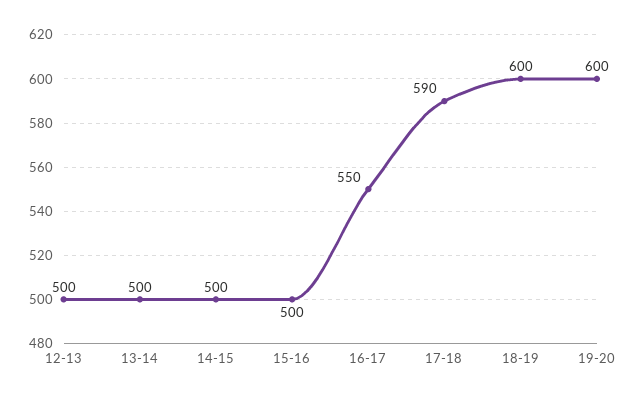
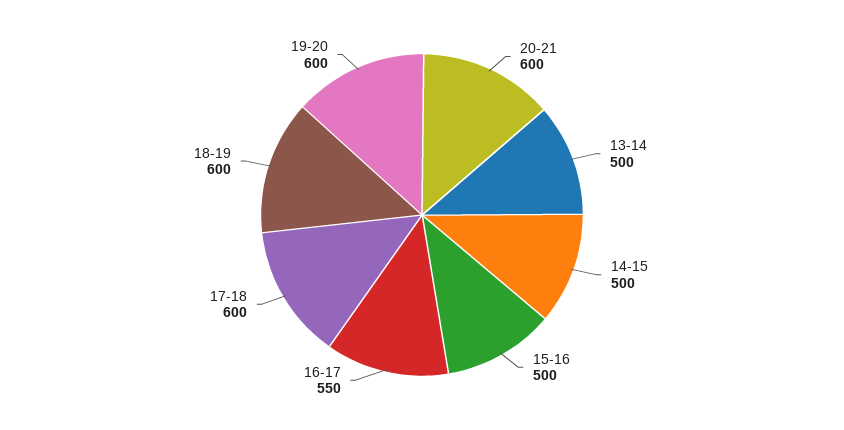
12-13: 500 -> none
17-18: 590 -> 600
20-21: none -> 600

